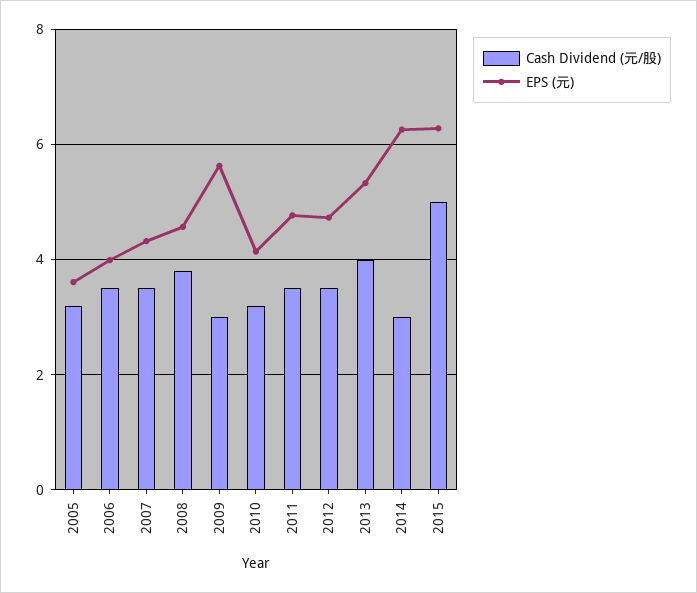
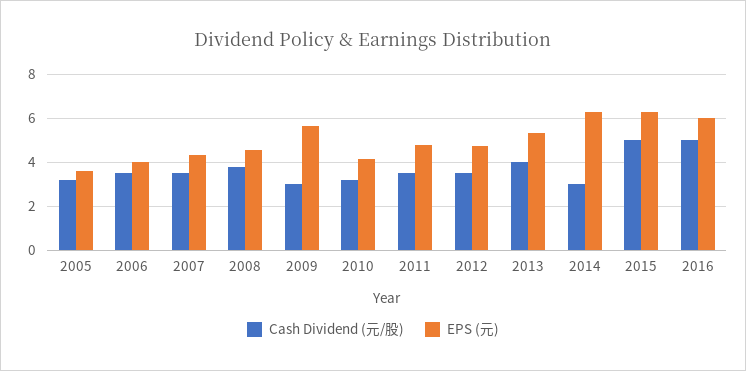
Cash Dividend (元/股), 2016: none -> 5
EPS (元), 2016: none -> 6

